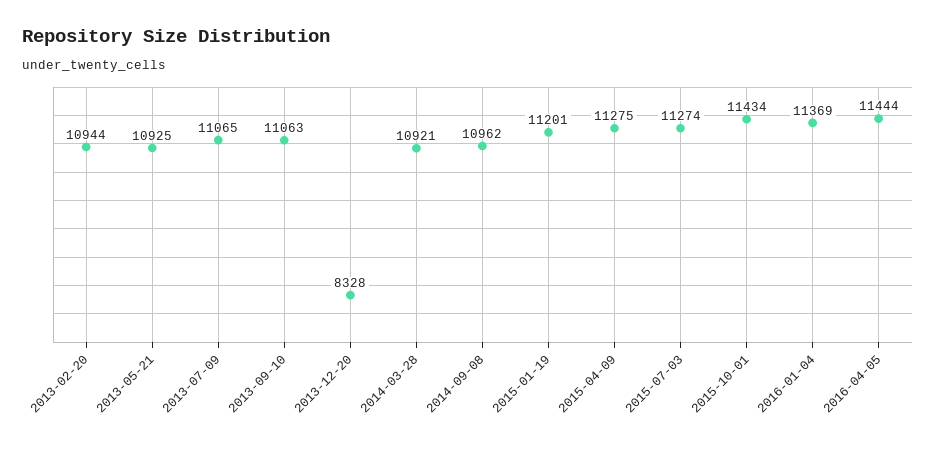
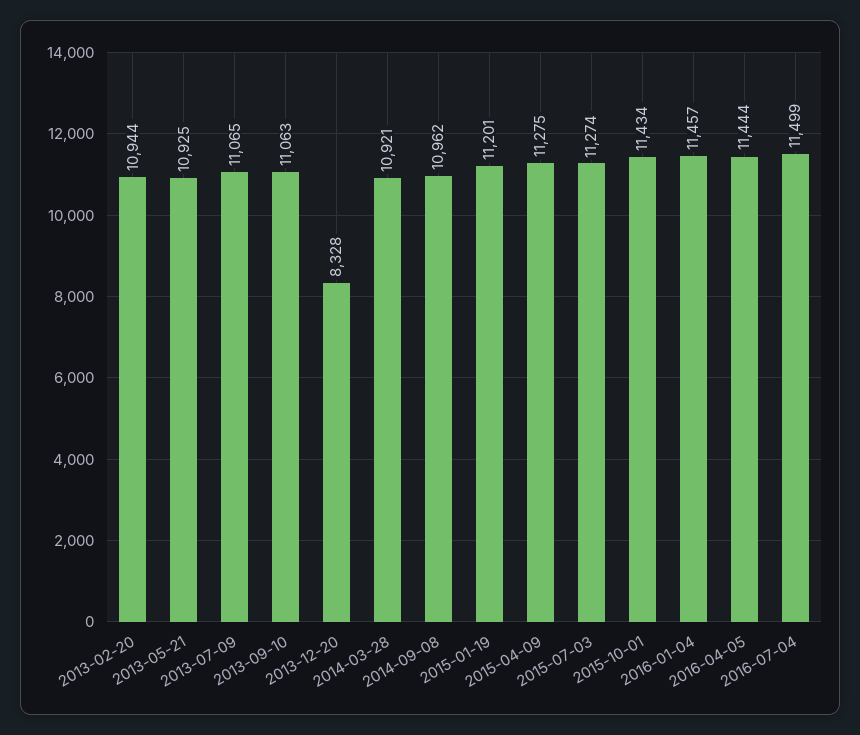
2016-01-04: 11369 -> 11457
2016-07-04: none -> 11499

